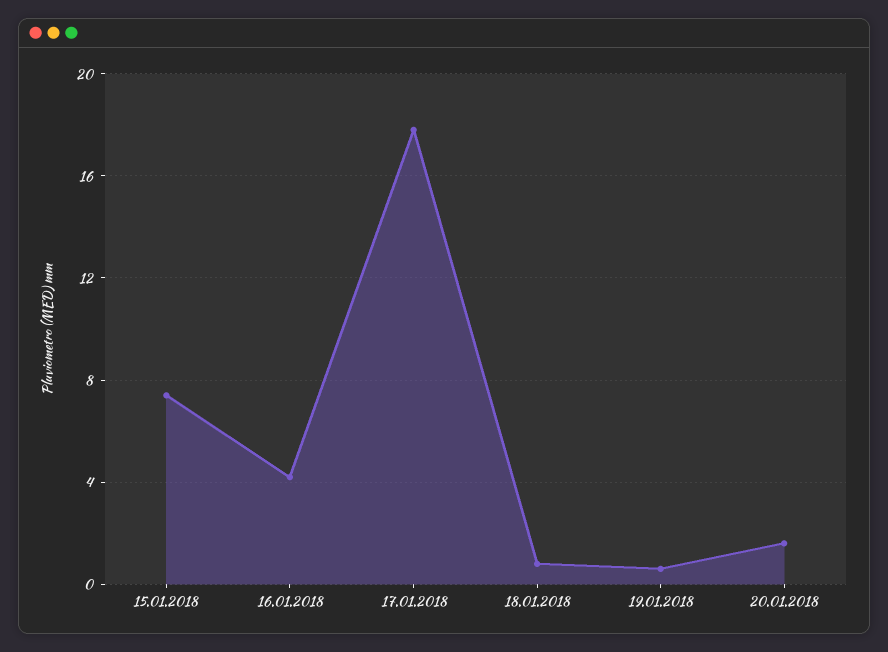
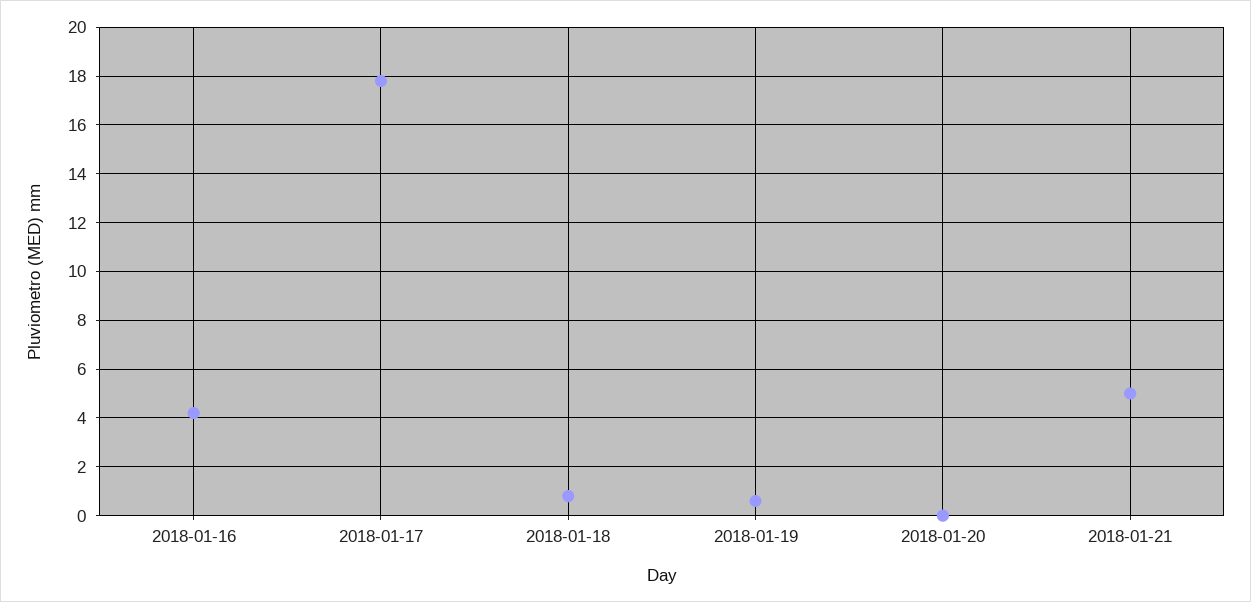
15.01.2018: 7.5 -> none
20.01.2018: 1.5 -> 0
2018-01-21: none -> 5

